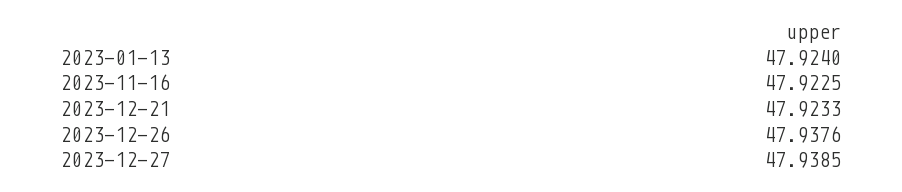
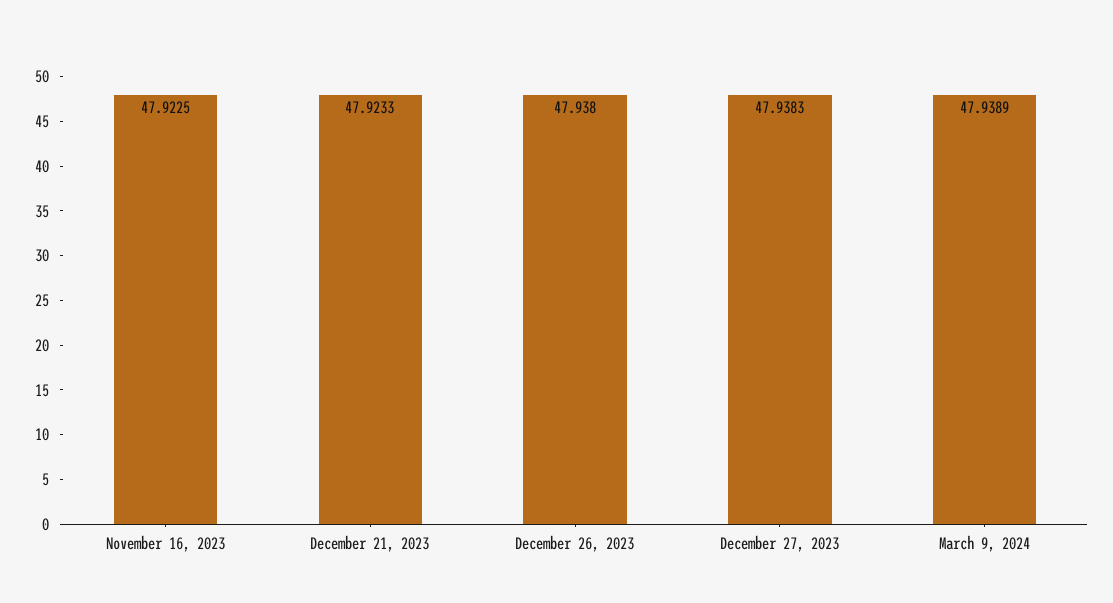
2023-01-13: 47.924 -> none
2023-12-26: 47.9376 -> 47.938
2023-12-27: 47.9385 -> 47.9383
March 9, 2024: none -> 47.9389

